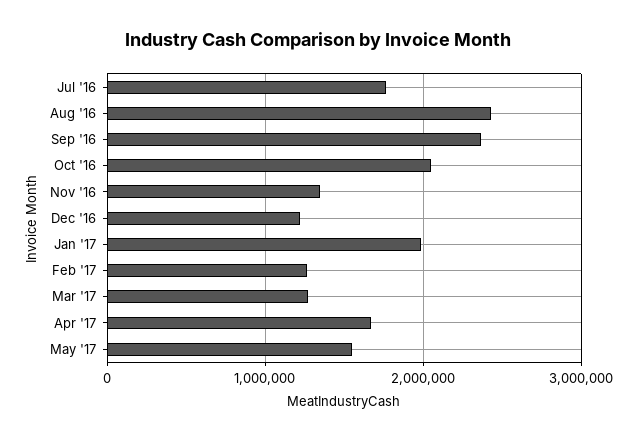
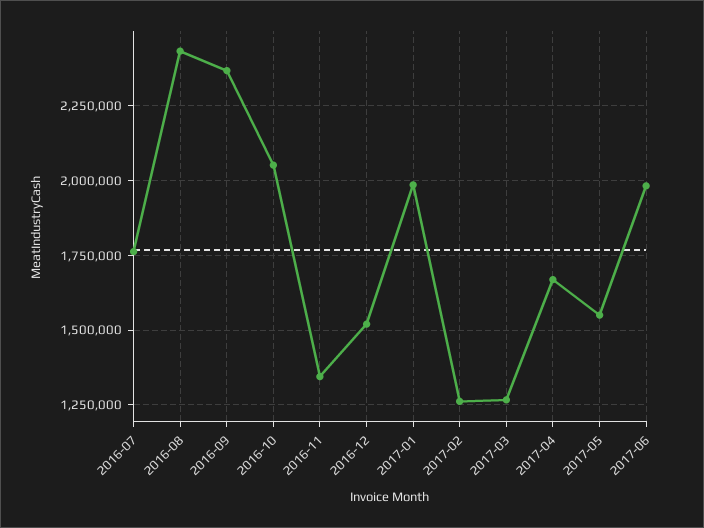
Dec '16: 1200000 -> 1525000
2017-06: none -> 1975000

